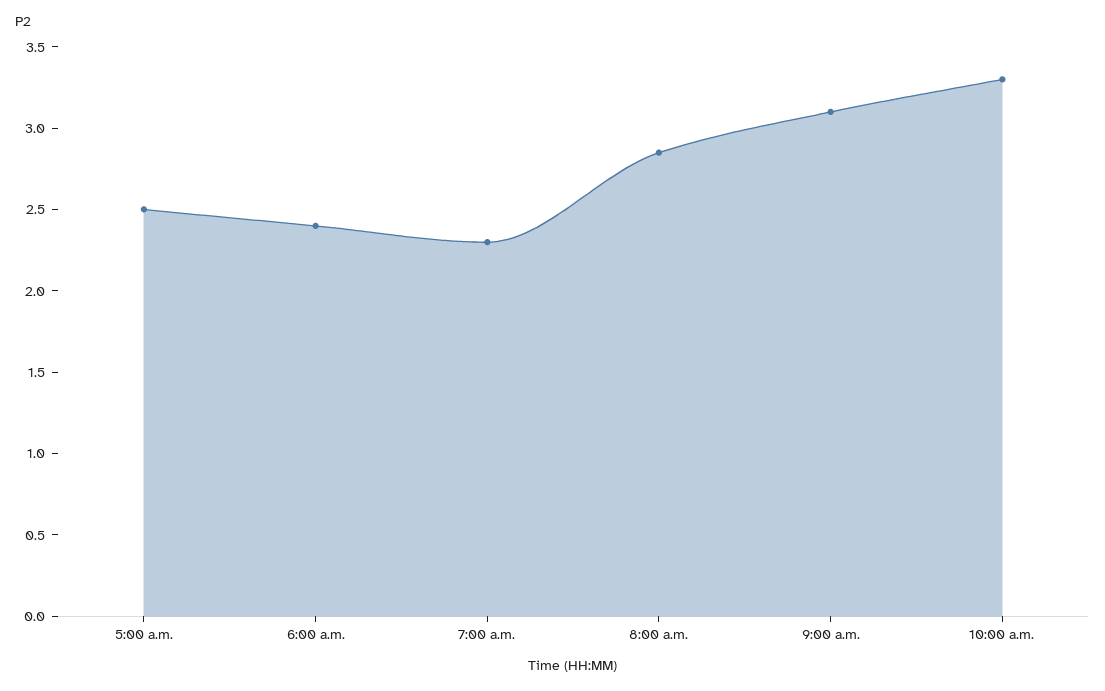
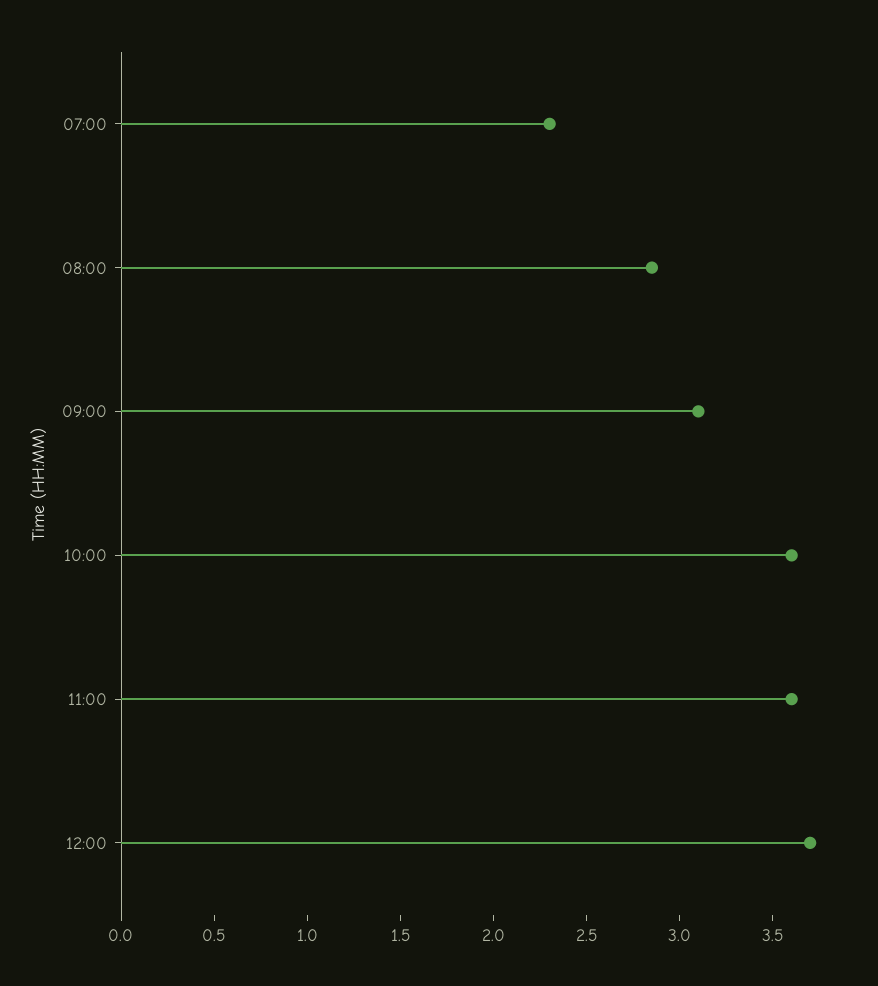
5:00 a.m.: 2.5 -> none
6:00 a.m.: 2.4 -> none
10:00 a.m.: 3.3 -> 3.6
11:00: none -> 3.6
12:00: none -> 3.7

